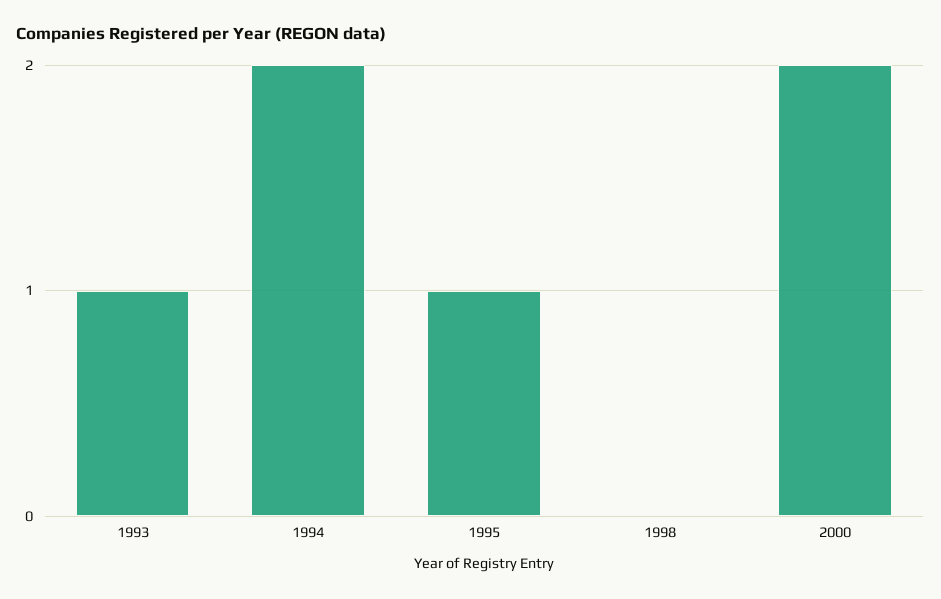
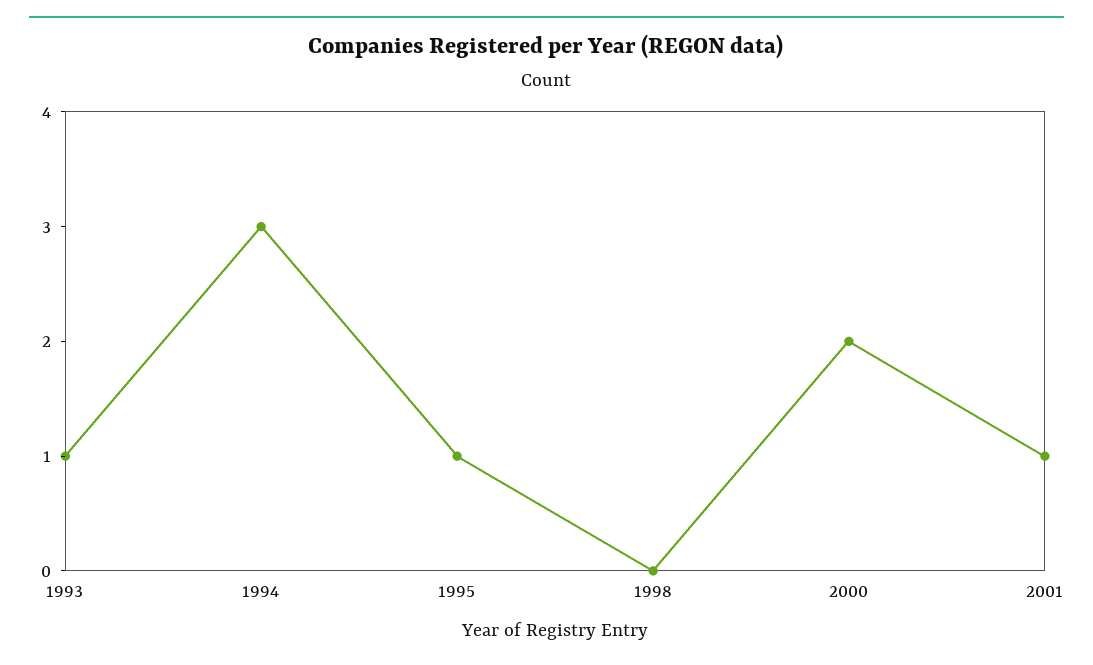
1994: 2 -> 3
2001: none -> 1

